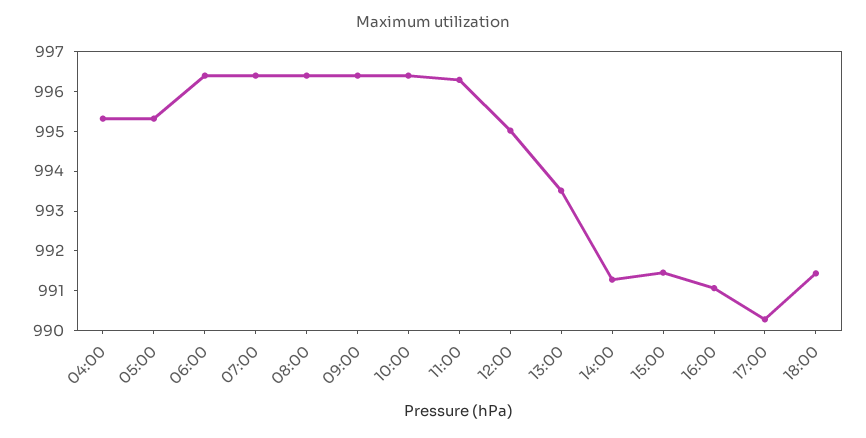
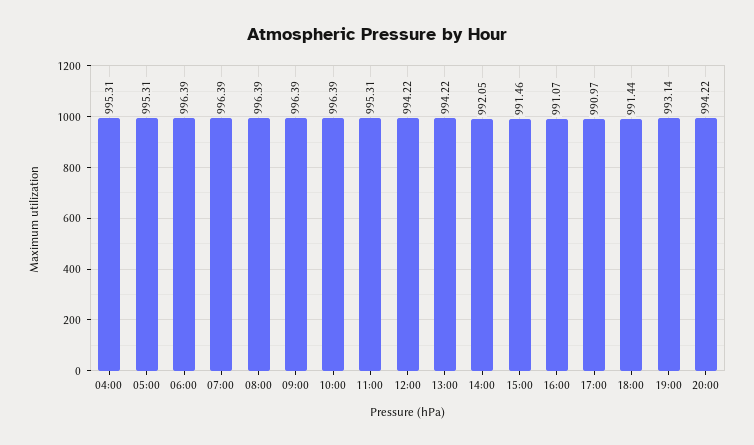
11:00: 996.25 -> 995.31
12:00: 995 -> 994.22
13:00: 993.5 -> 994.22
14:00: 991.25 -> 992.05
17:00: 990.25 -> 990.97
19:00: none -> 993.14
20:00: none -> 994.22

